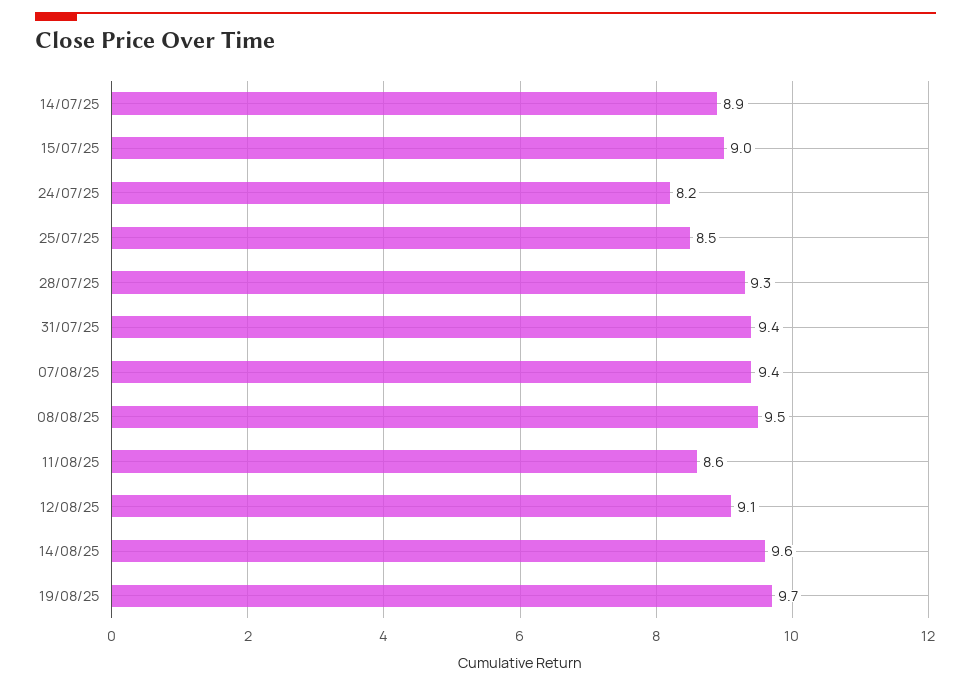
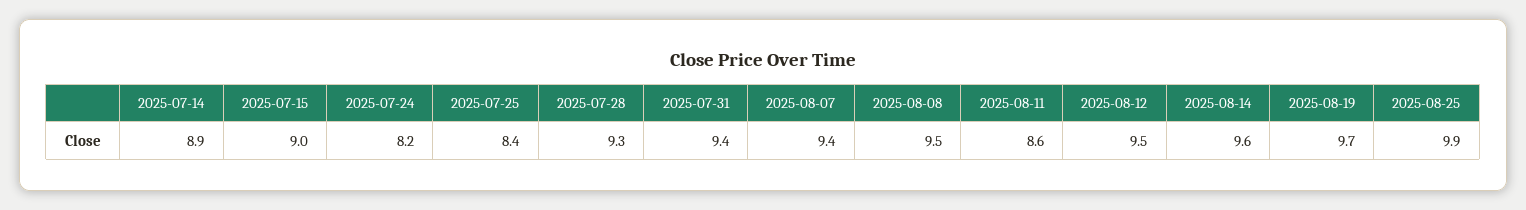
25/07/25: 8.5 -> 8.4
12/08/25: 9.1 -> 9.5
2025-08-25: none -> 9.9

